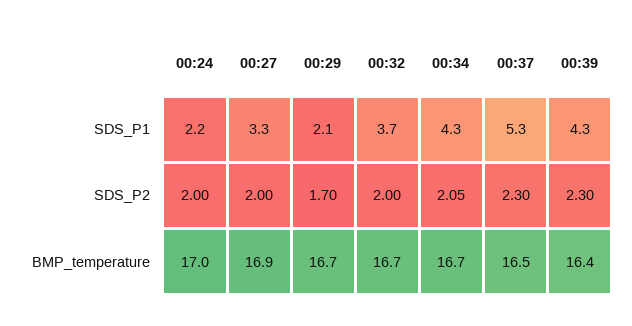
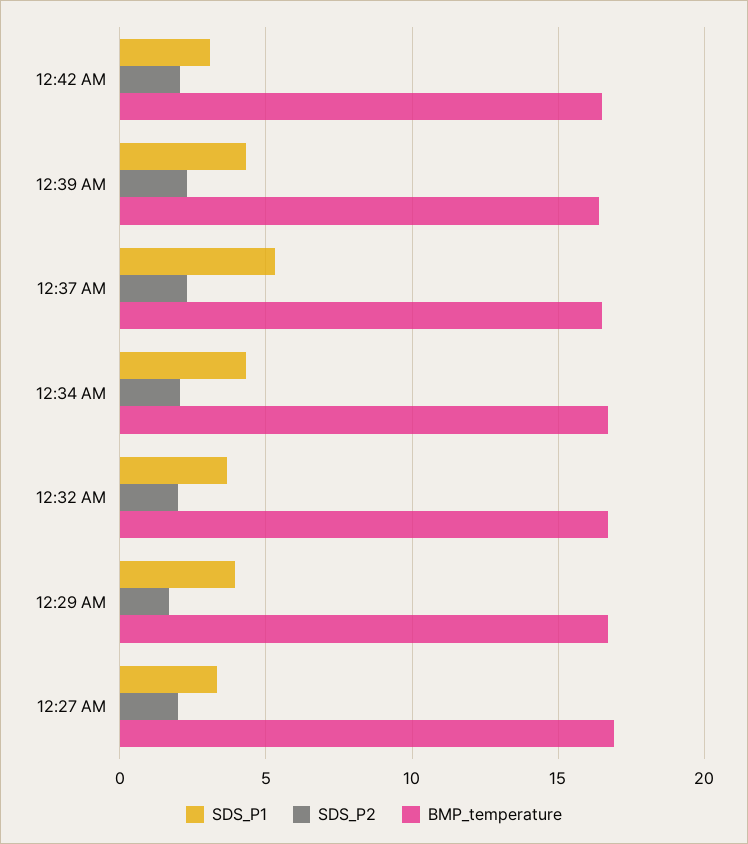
SDS_P1, 00:24: 2.2 -> none
SDS_P1, 00:29: 2.1 -> 4
SDS_P2, 00:24: 2 -> none
BMP_temperature, 00:24: 17 -> none
SDS_P1, 12:42 AM: none -> 3
SDS_P2, 12:42 AM: none -> 2
BMP_temperature, 12:42 AM: none -> 16.5

